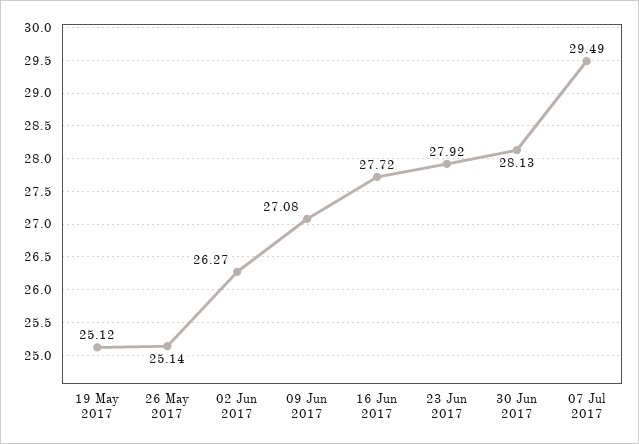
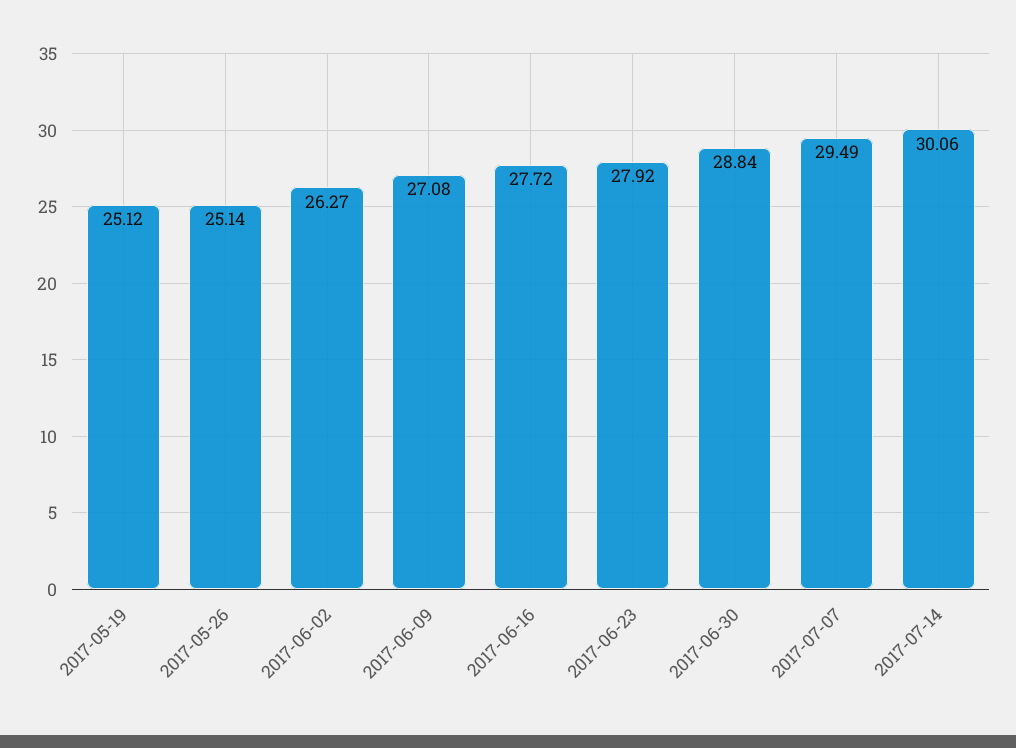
30 Jun 2017: 28.13 -> 28.84
2017-07-14: none -> 30.06

